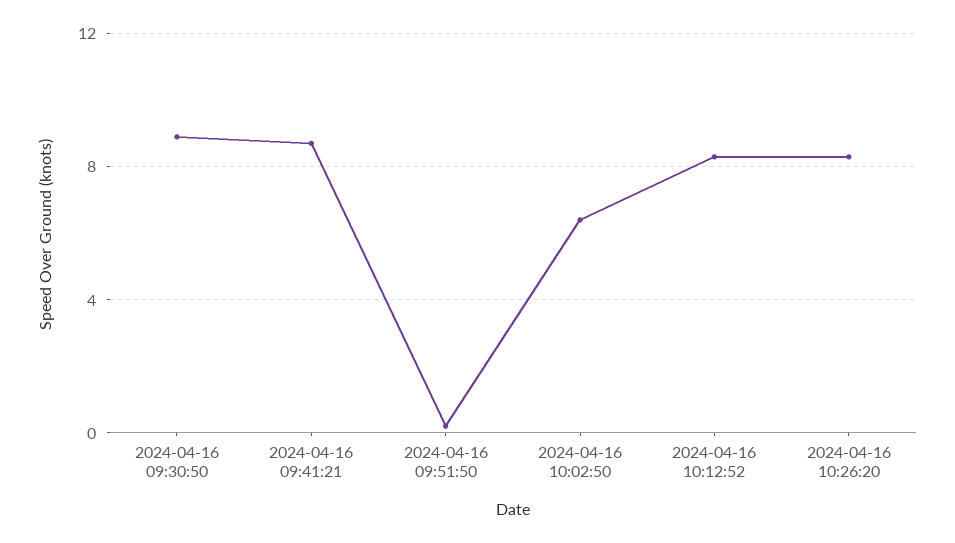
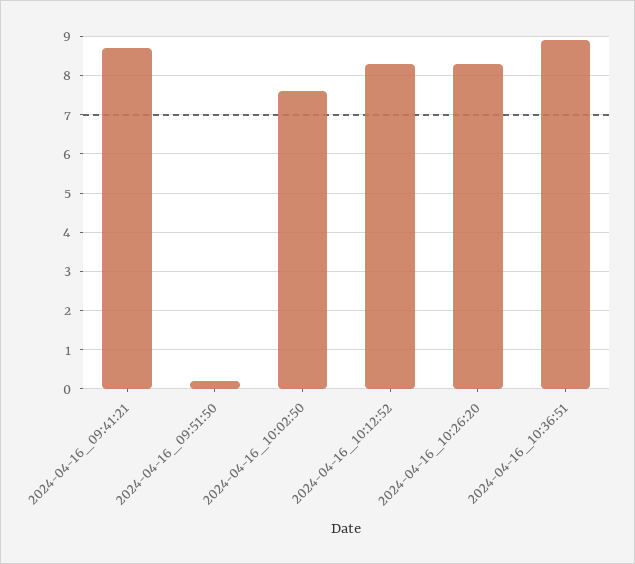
2024-04-16 09:30:50: 9 -> none
2024-04-16 10:02:50: 6.5 -> 7.5
2024-04-16_10:36:51: none -> 9

